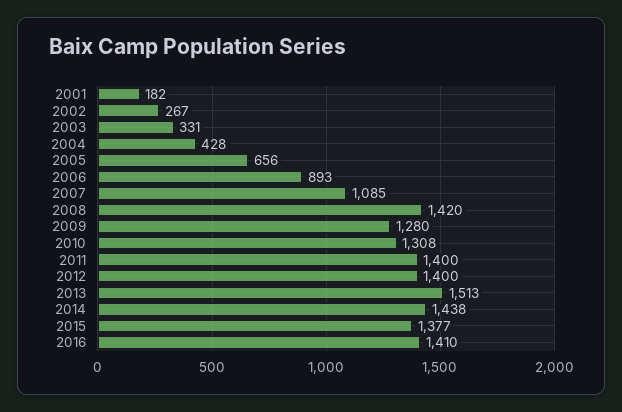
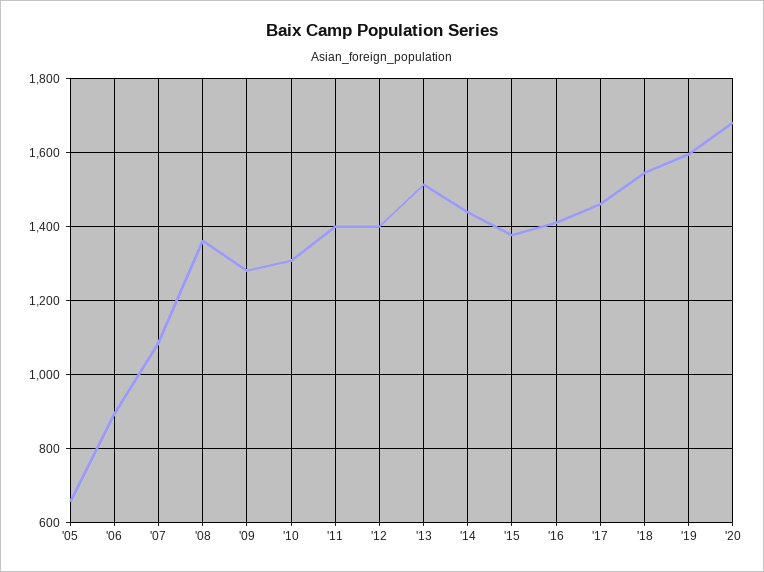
2001: 182 -> none
2002: 267 -> none
2003: 331 -> none
2004: 428 -> none
2008: 1420 -> 1360
'17: none -> 1460
'18: none -> 1540
'19: none -> 1600
'20: none -> 1680

